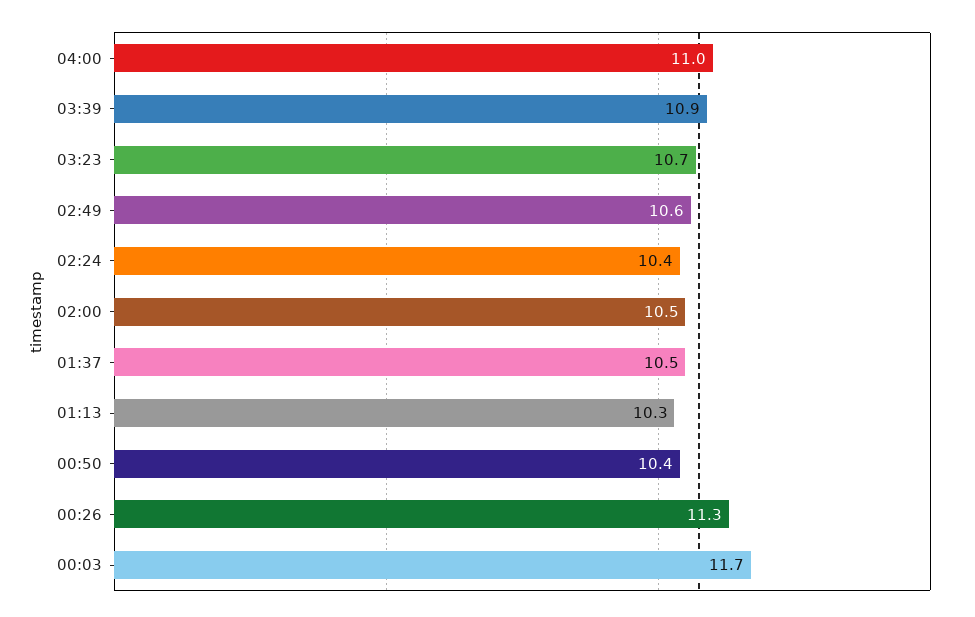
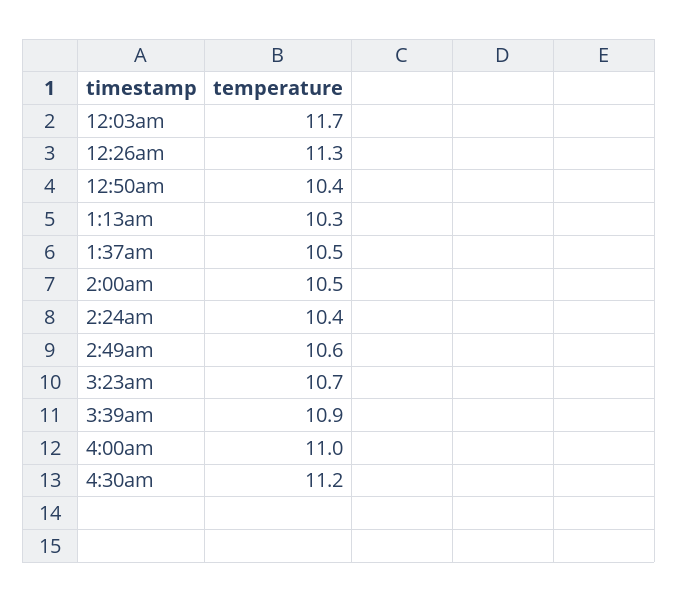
4:30am: none -> 11.2

